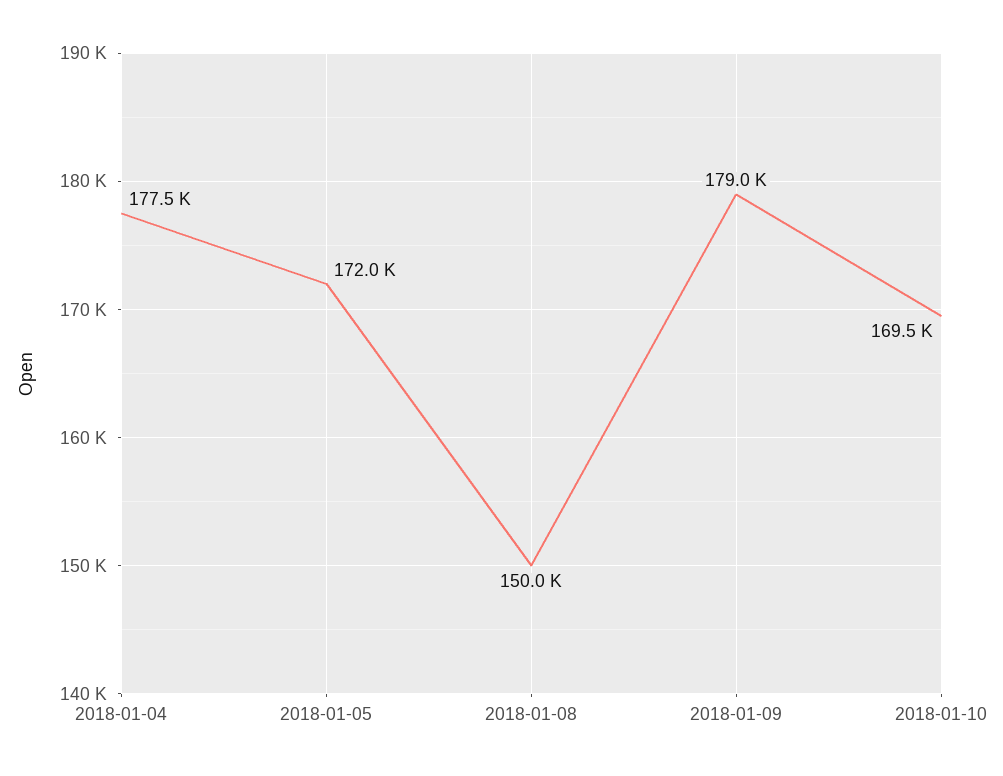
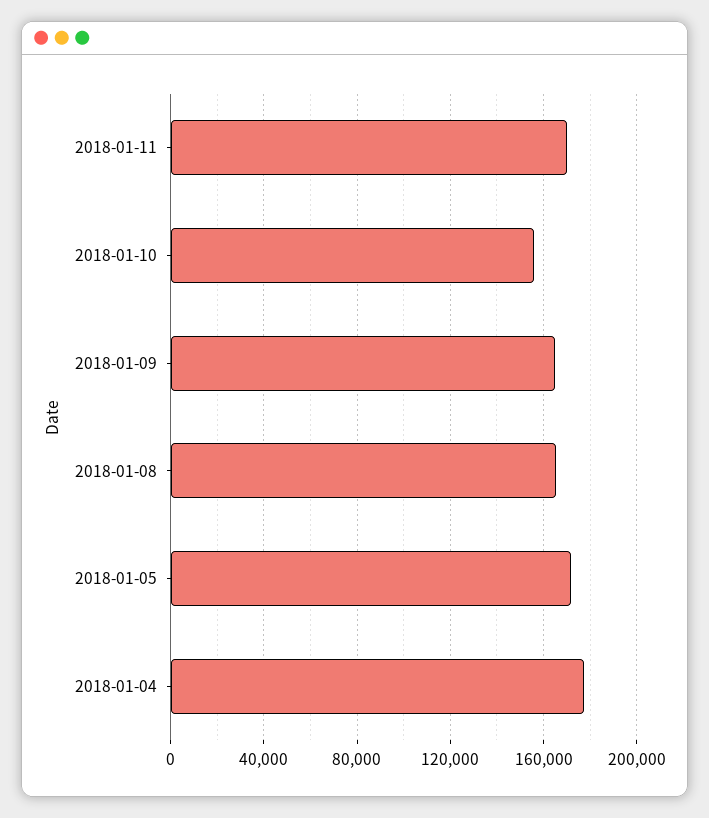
2018-01-08: 150000 -> 165000
2018-01-09: 179000 -> 165000
2018-01-10: 169500 -> 155000
2018-01-11: none -> 170000

